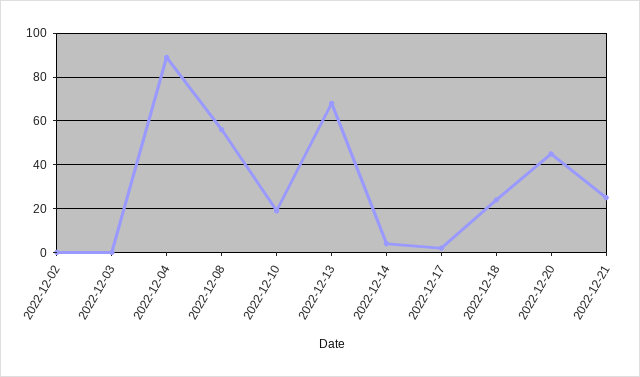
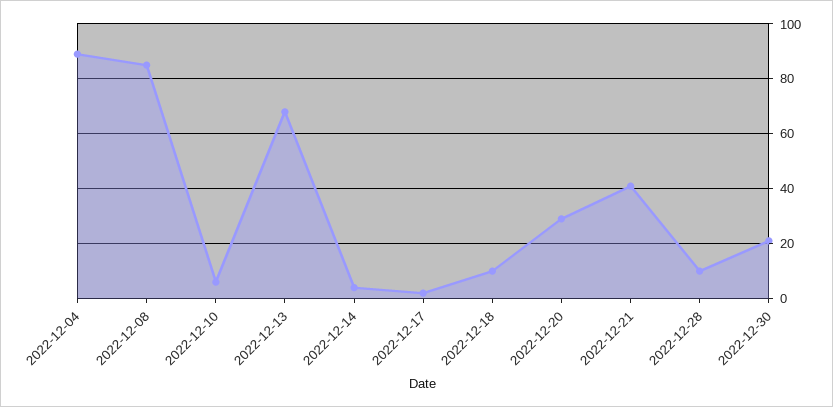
2022-12-02: 0 -> none
2022-12-03: 0 -> none
2022-12-08: 55 -> 85
2022-12-10: 20 -> 5
2022-12-18: 25 -> 10
2022-12-20: 45 -> 30
2022-12-21: 25 -> 40
2022-12-28: none -> 10
2022-12-30: none -> 20

